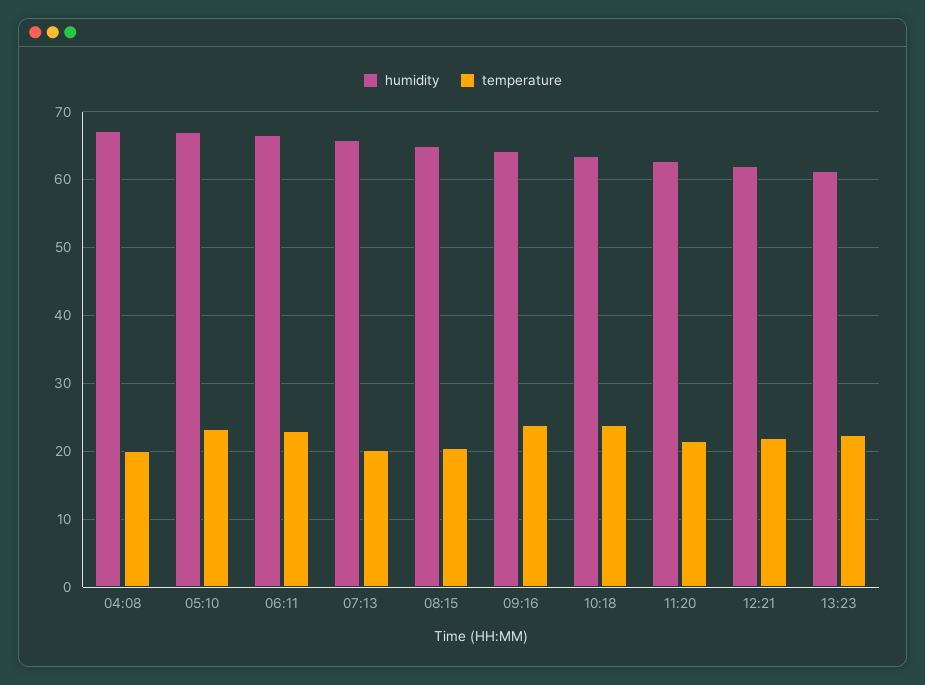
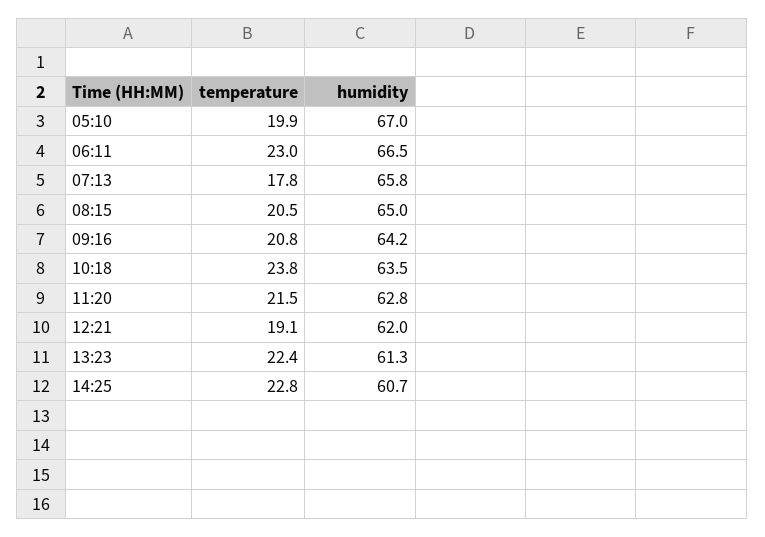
humidity, 04:08: 67 -> none
temperature, 04:08: 20 -> none
temperature, 05:10: 23 -> 19.9
temperature, 07:13: 20 -> 17.8
temperature, 09:16: 24 -> 20.8
temperature, 12:21: 22 -> 19.1
temperature, 14:25: none -> 22.8
humidity, 14:25: none -> 60.7

